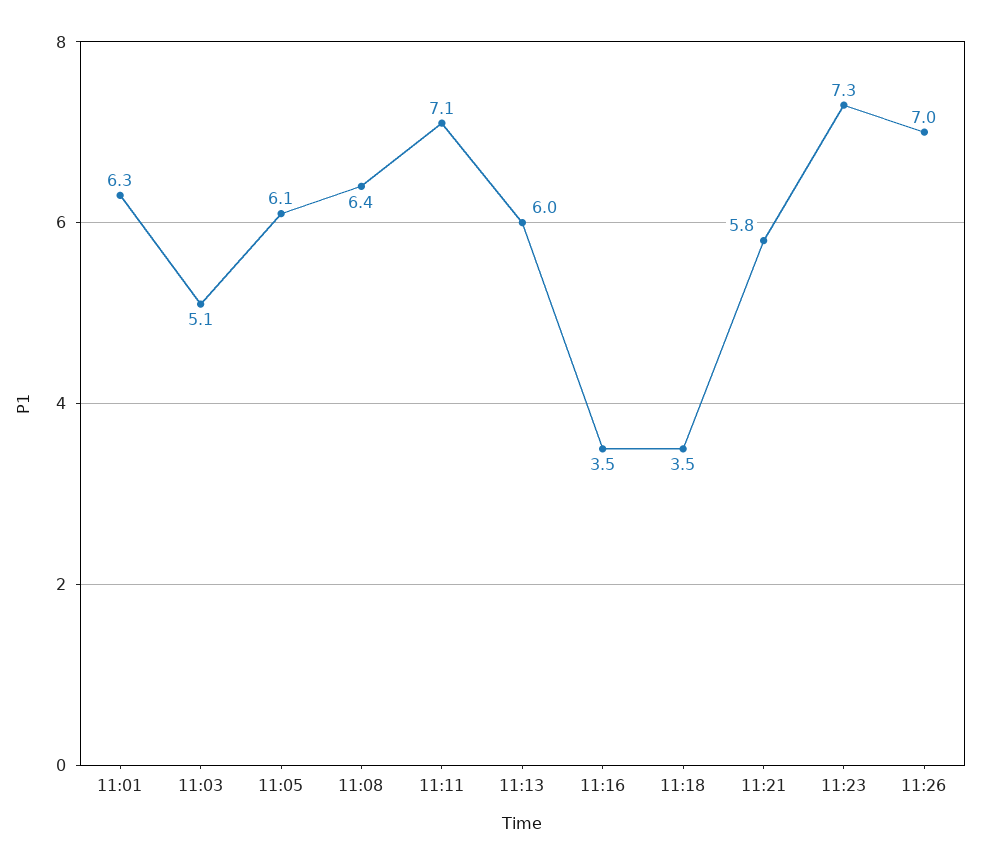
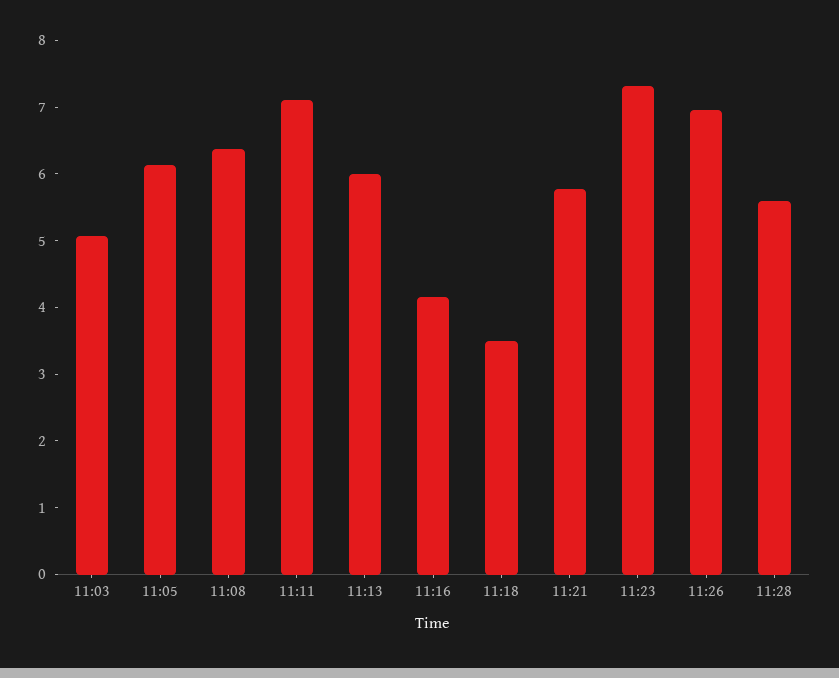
11:01: 6.3 -> none
11:16: 3.5 -> 4.2
11:28: none -> 5.6

